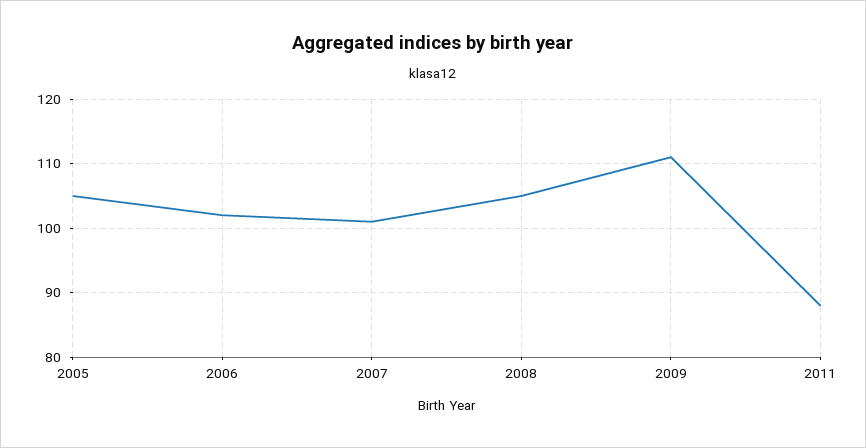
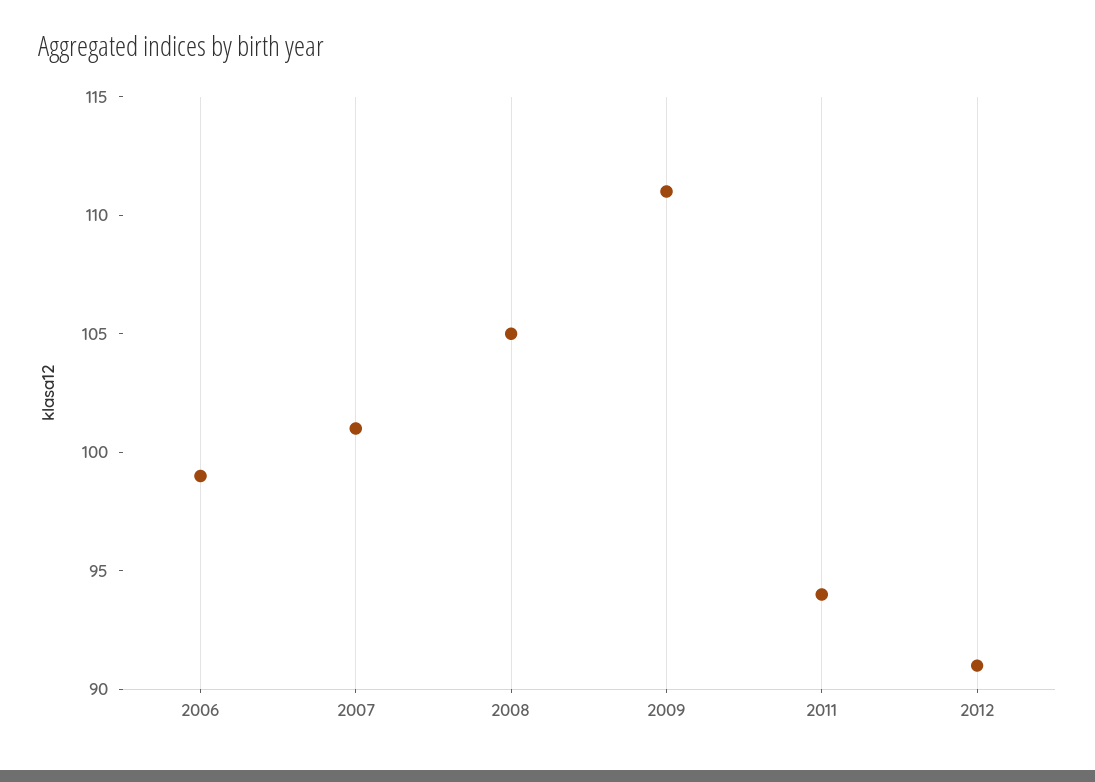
2005: 105 -> none
2006: 102 -> 99
2011: 88 -> 94
2012: none -> 91

